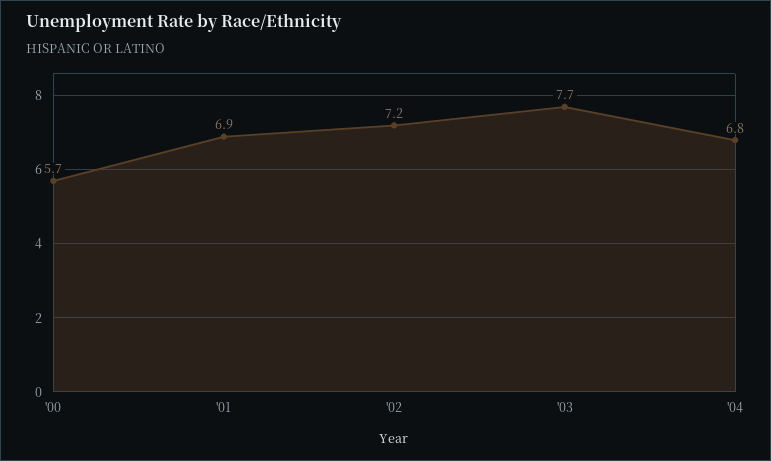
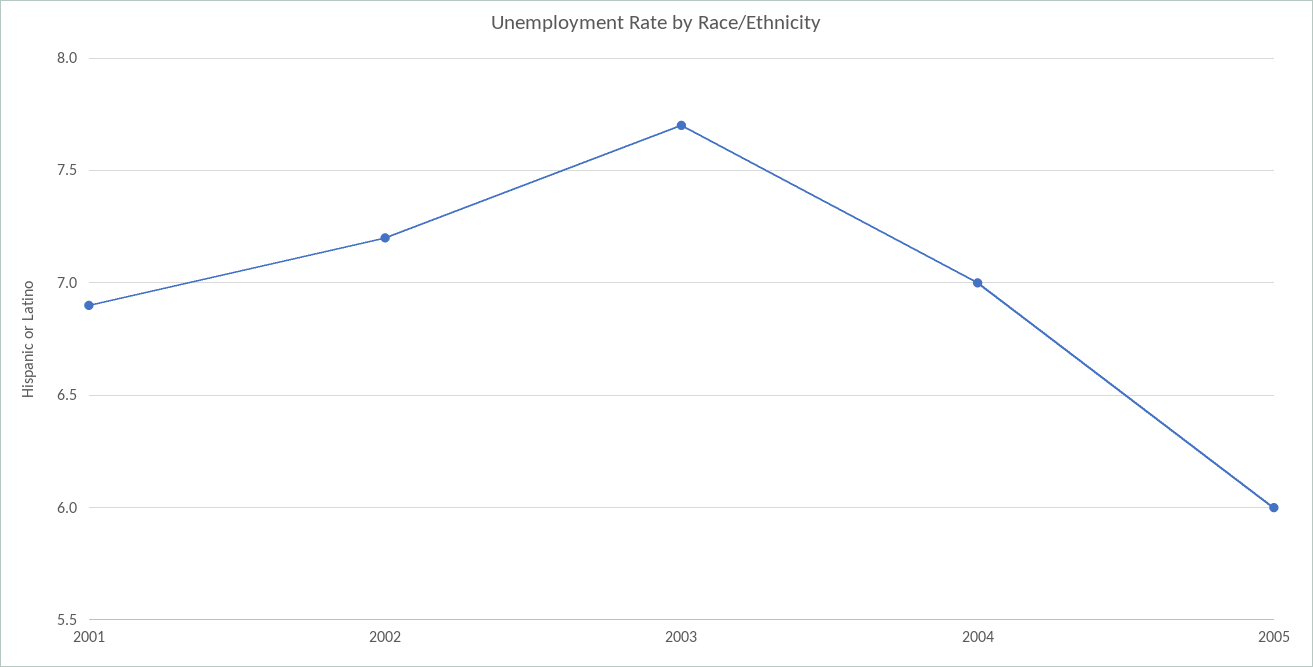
'00: 5.7 -> none
'04: 6.8 -> 7
2005: none -> 6

